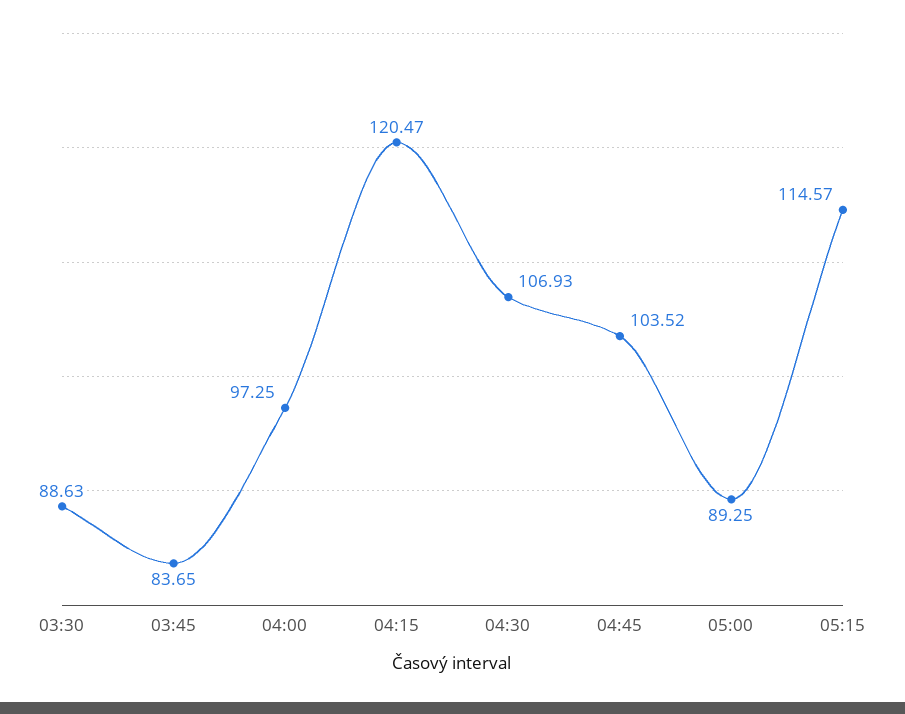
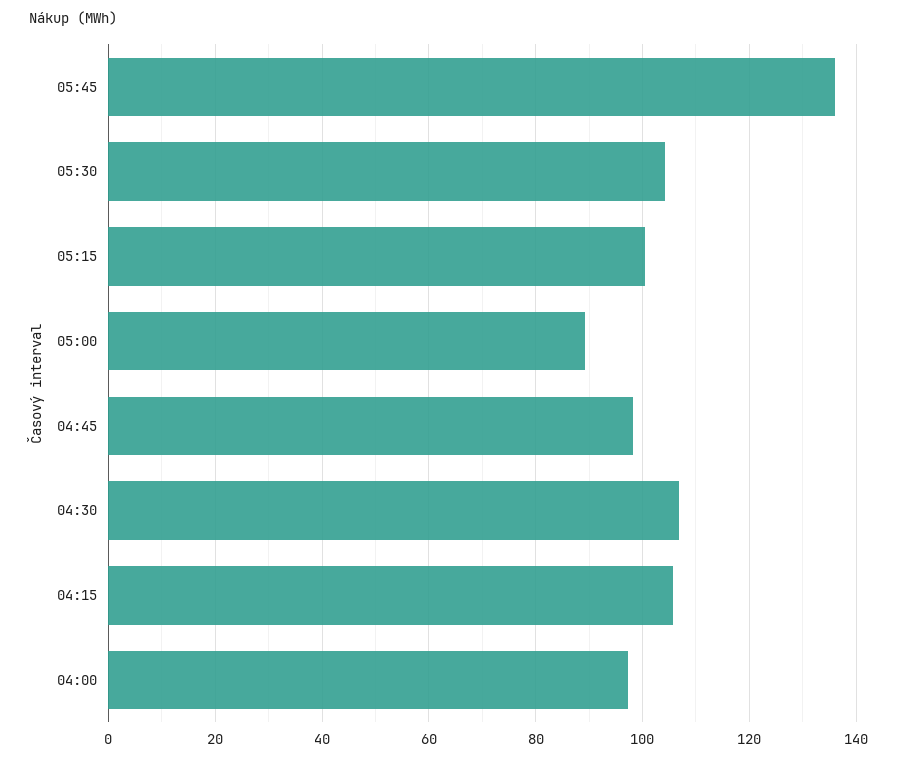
03:30: 88.63 -> none
03:45: 83.65 -> none
04:15: 120.47 -> 106
04:45: 103.52 -> 98
05:15: 114.57 -> 100
05:45: none -> 136
05:30: none -> 104

